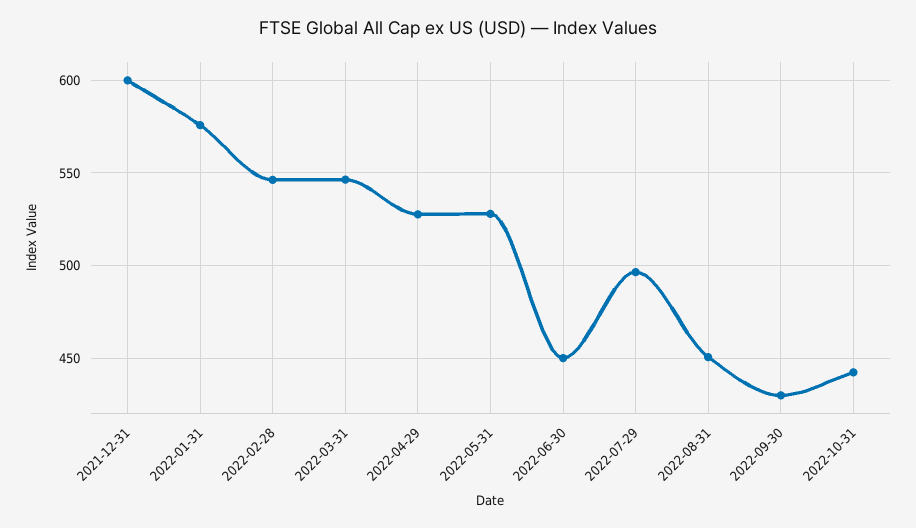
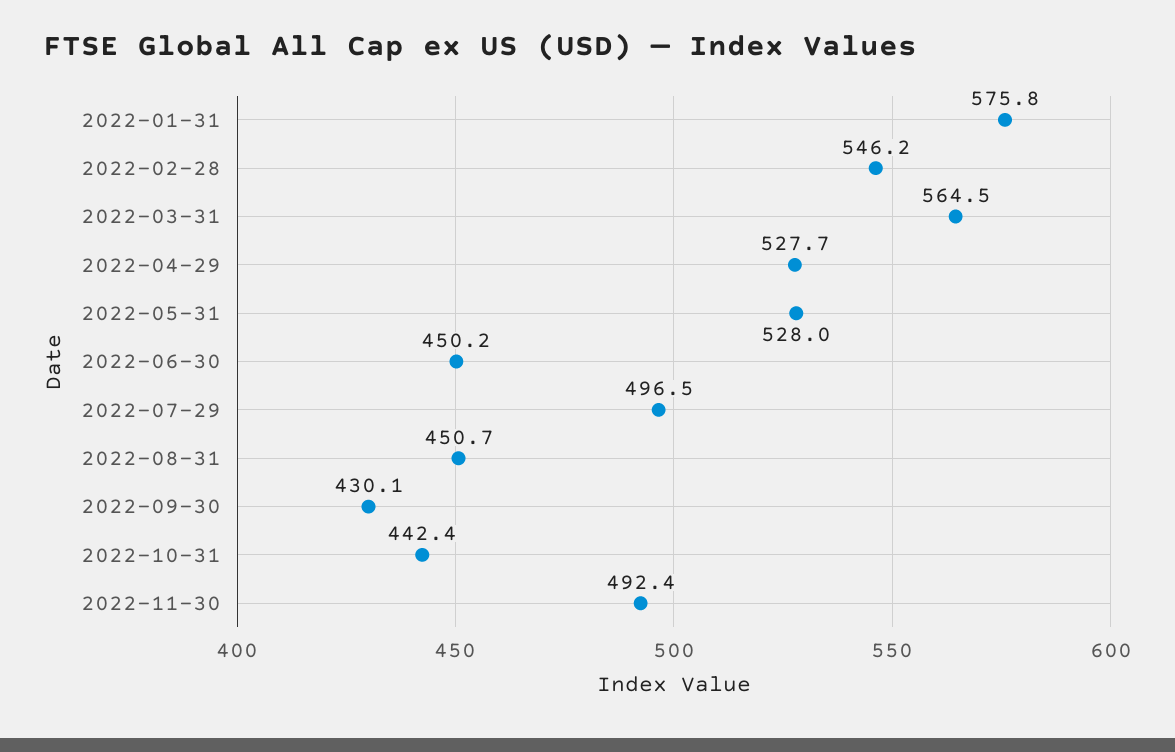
2021-12-31: 600 -> none
2022-03-31: 545 -> 564.5
2022-11-30: none -> 492.4

